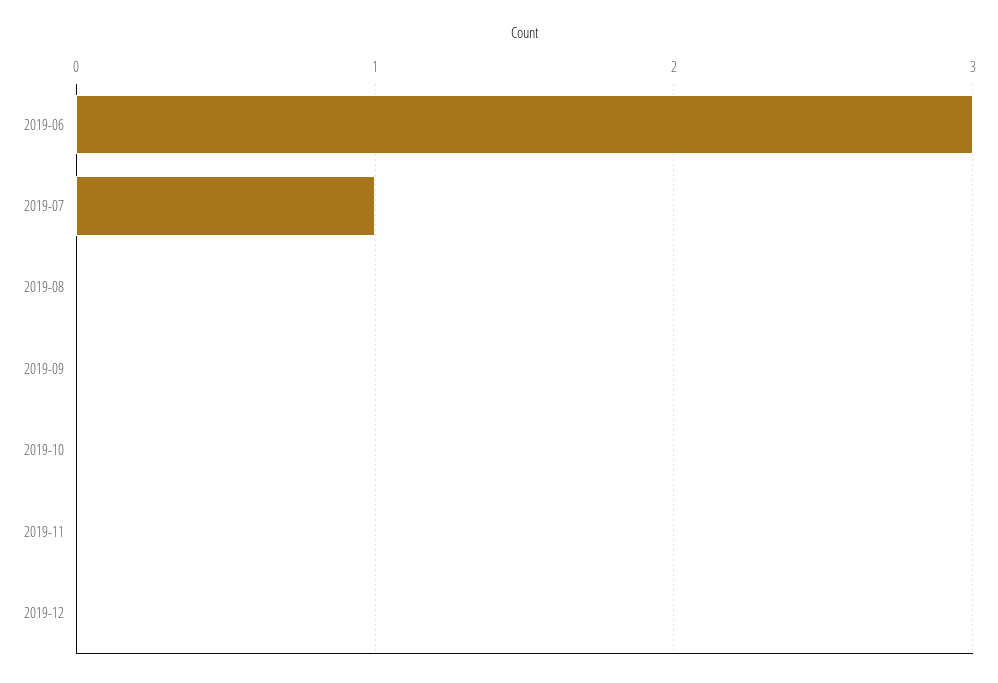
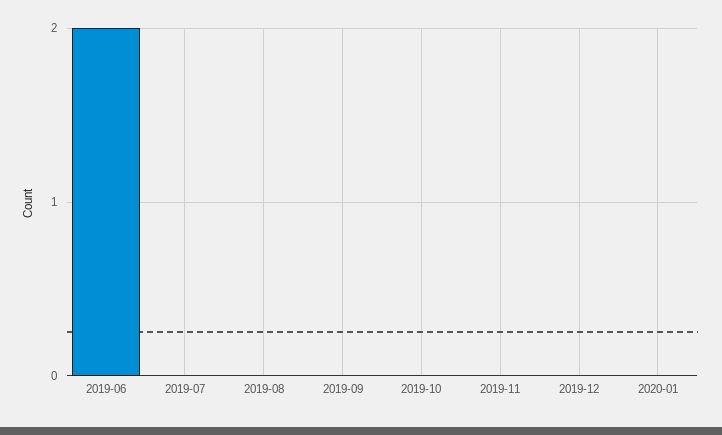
2019-06: 3 -> 2
2019-07: 1 -> 0
2020-01: none -> 0

